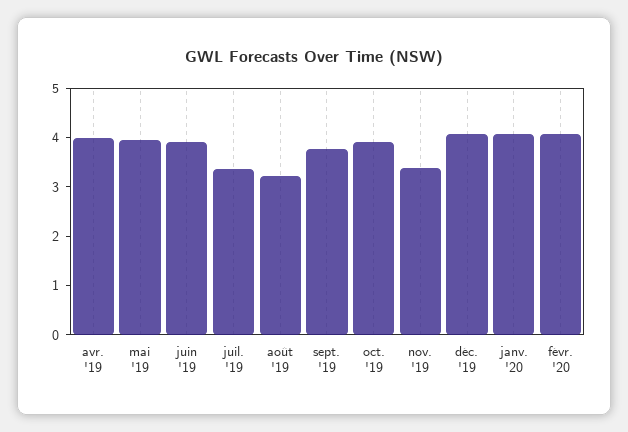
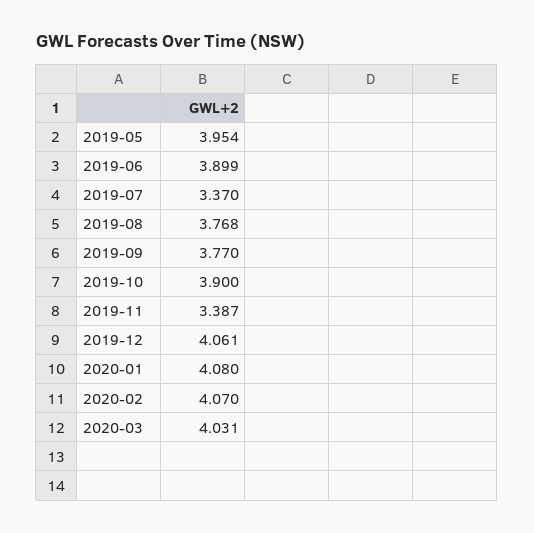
avr. '19: 4 -> none
août '19: 3.2 -> 3.768
2020-03: none -> 4.031

